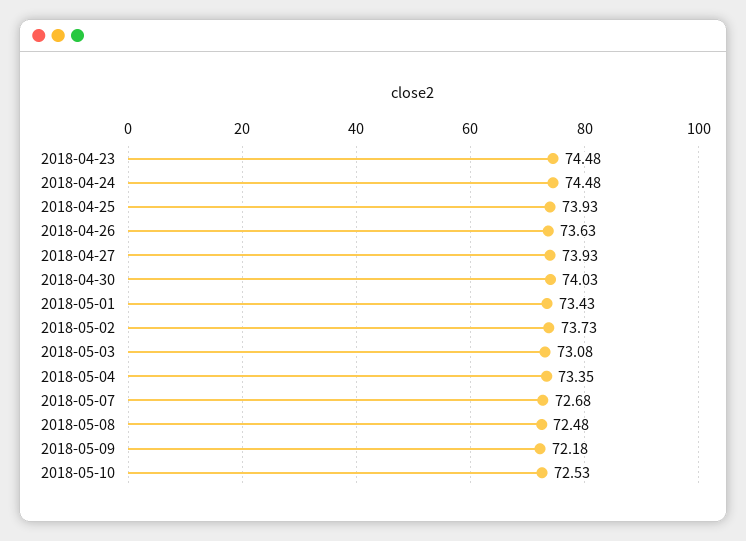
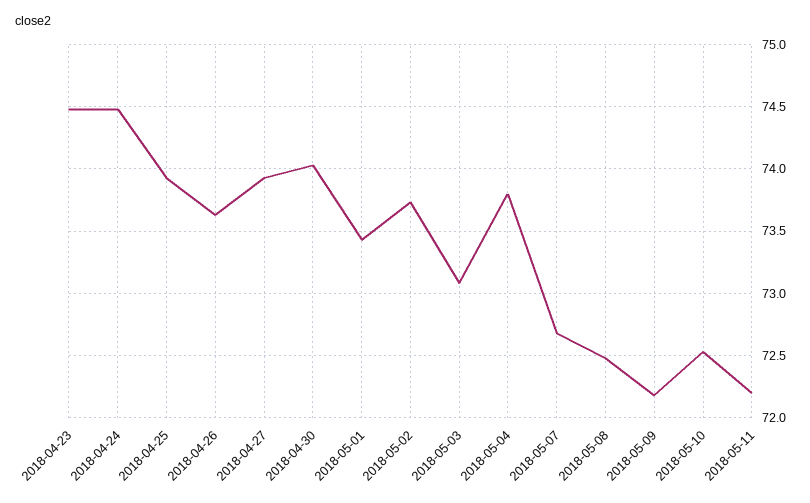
2018-05-04: 73.35 -> 73.8
2018-05-11: none -> 72.2

